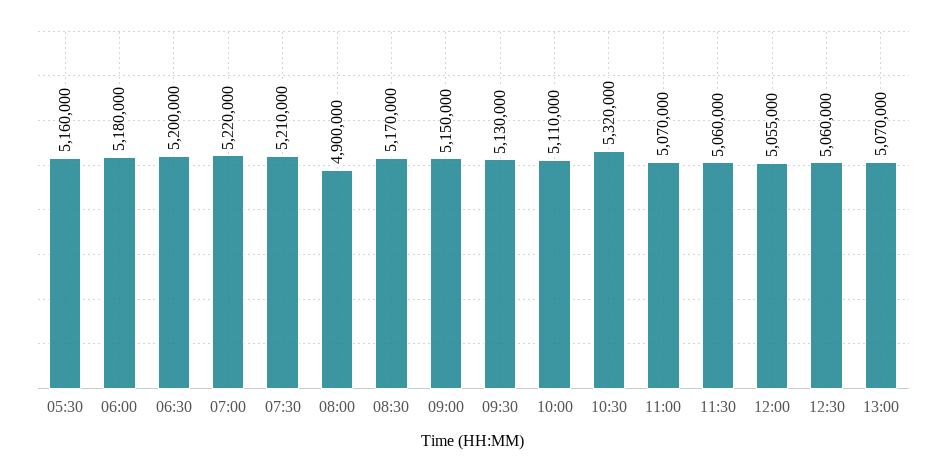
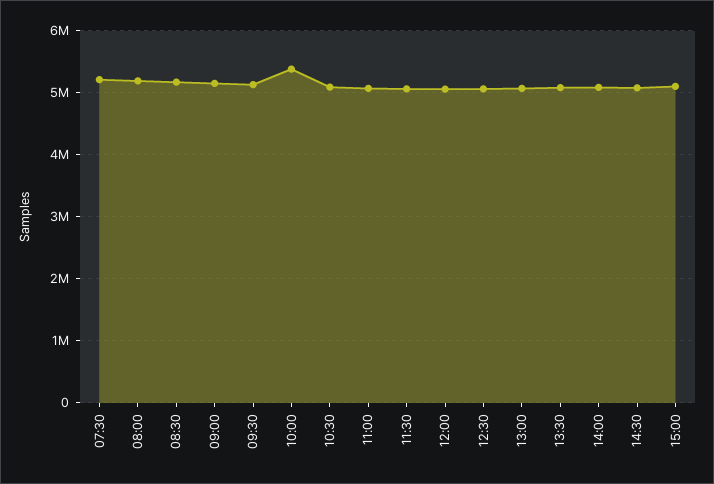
05:30: 5160000 -> none
06:00: 5180000 -> none
06:30: 5200000 -> none
07:00: 5220000 -> none
08:00: 4900000 -> 5200000
10:00: 5110000 -> 5400000
10:30: 5320000 -> 5100000
13:30: none -> 5100000
14:00: none -> 5100000
14:30: none -> 5100000
15:00: none -> 5100000

